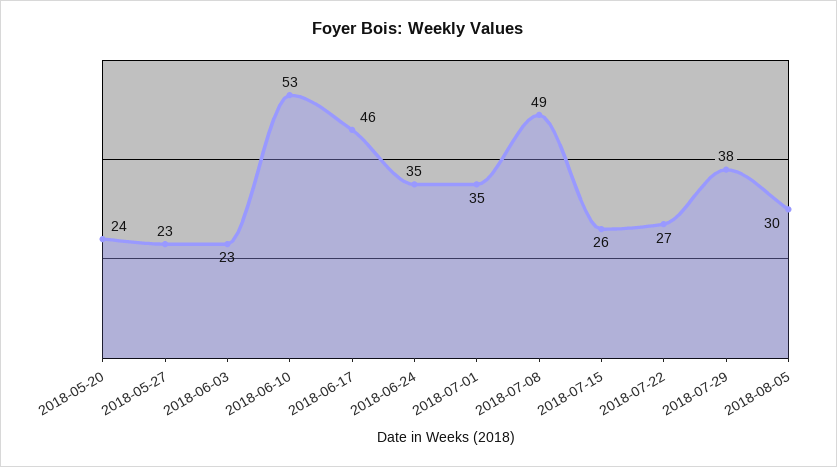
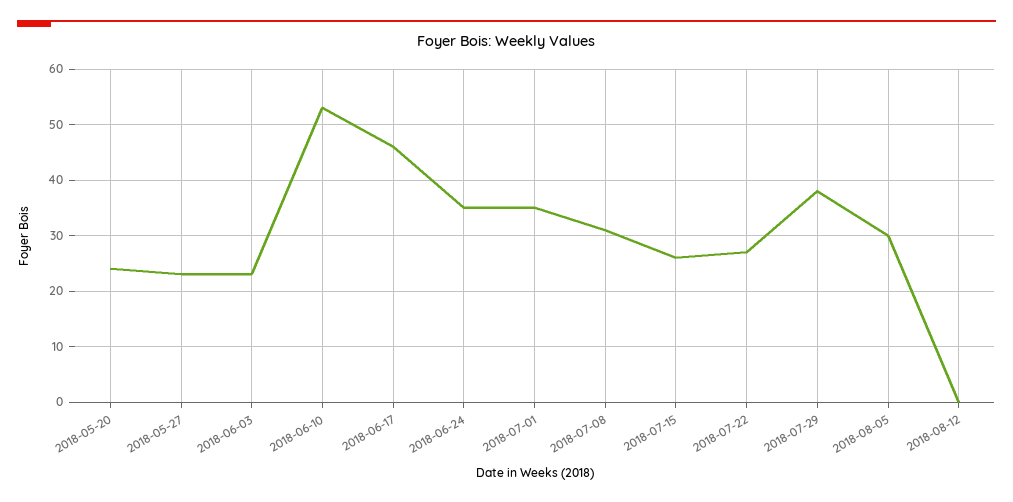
2018-07-08: 49 -> 30
2018-08-12: none -> 0

